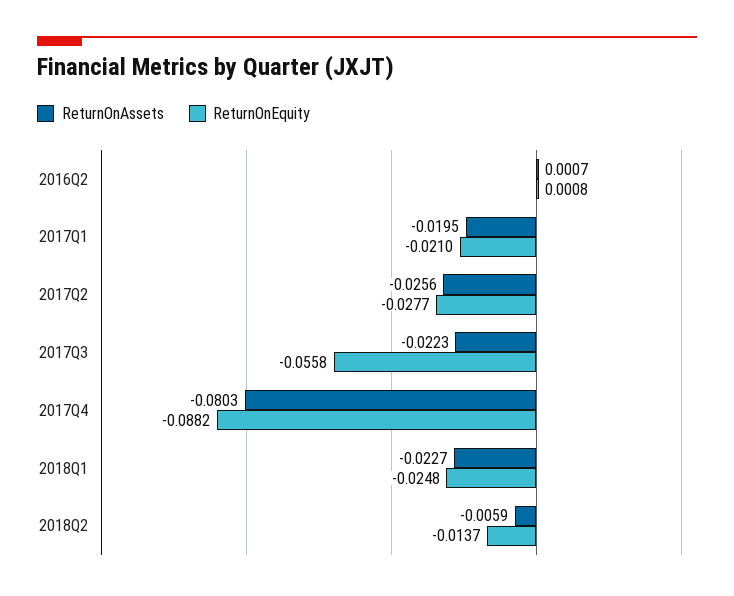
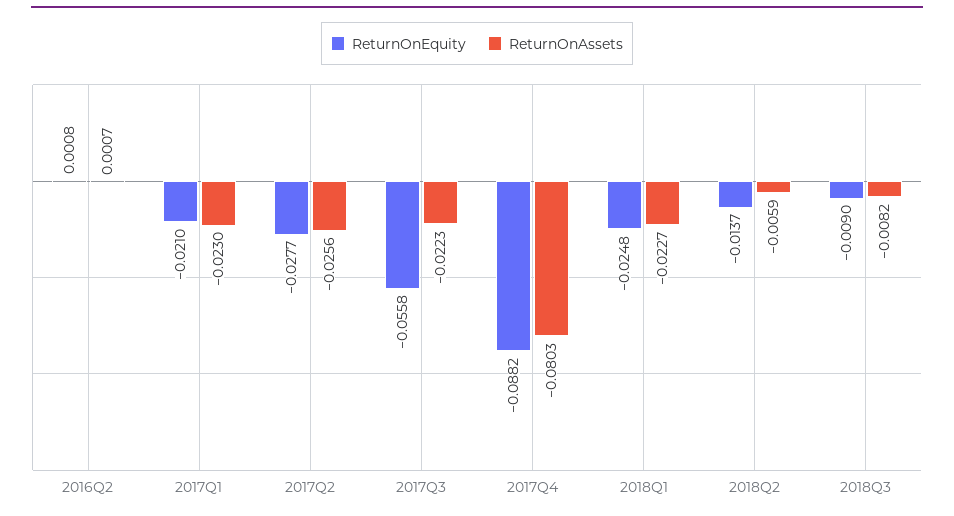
ReturnOnAssets, 2017Q1: -0.0195 -> -0.023
ReturnOnEquity, 2018Q3: none -> -0.009
ReturnOnAssets, 2018Q3: none -> -0.0082

